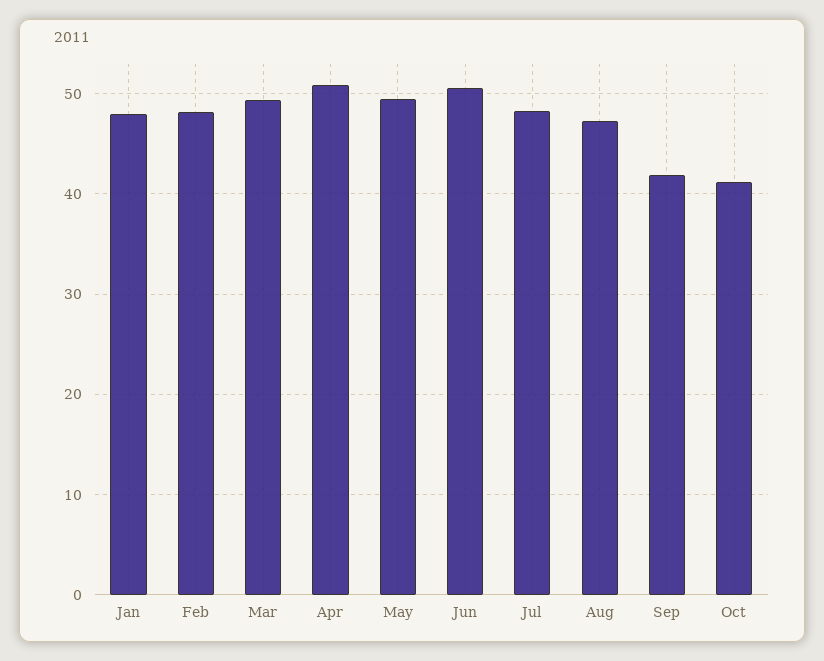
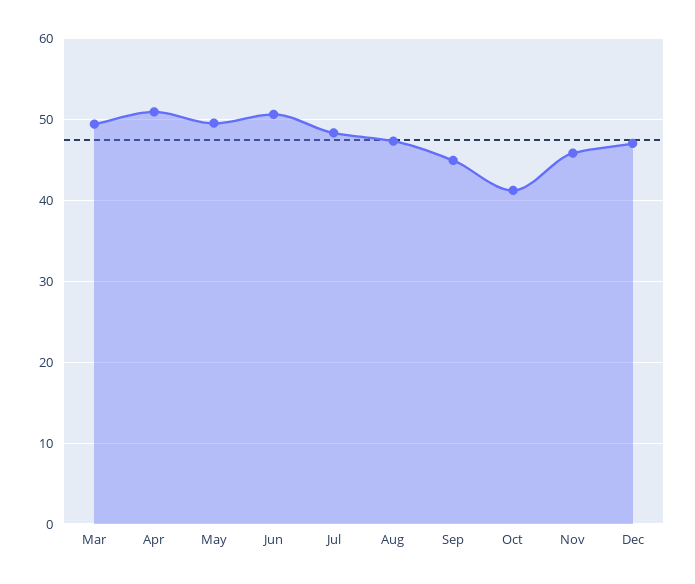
Jan: 48 -> none
Feb: 48 -> none
Sep: 42 -> 45
Nov: none -> 46
Dec: none -> 47

